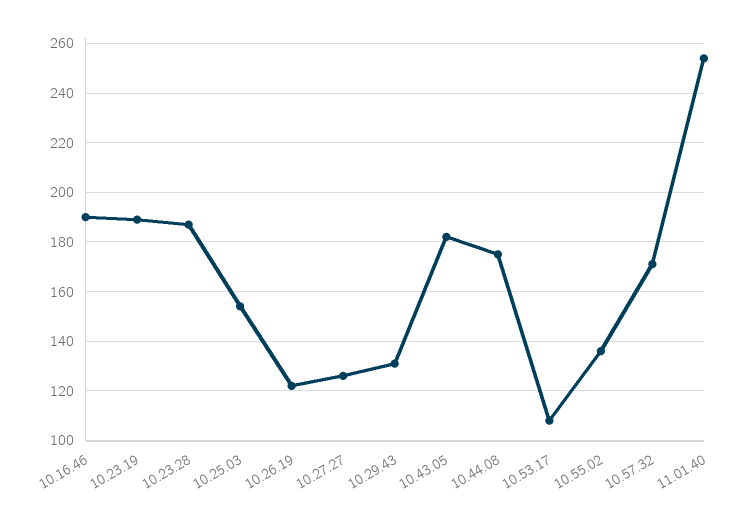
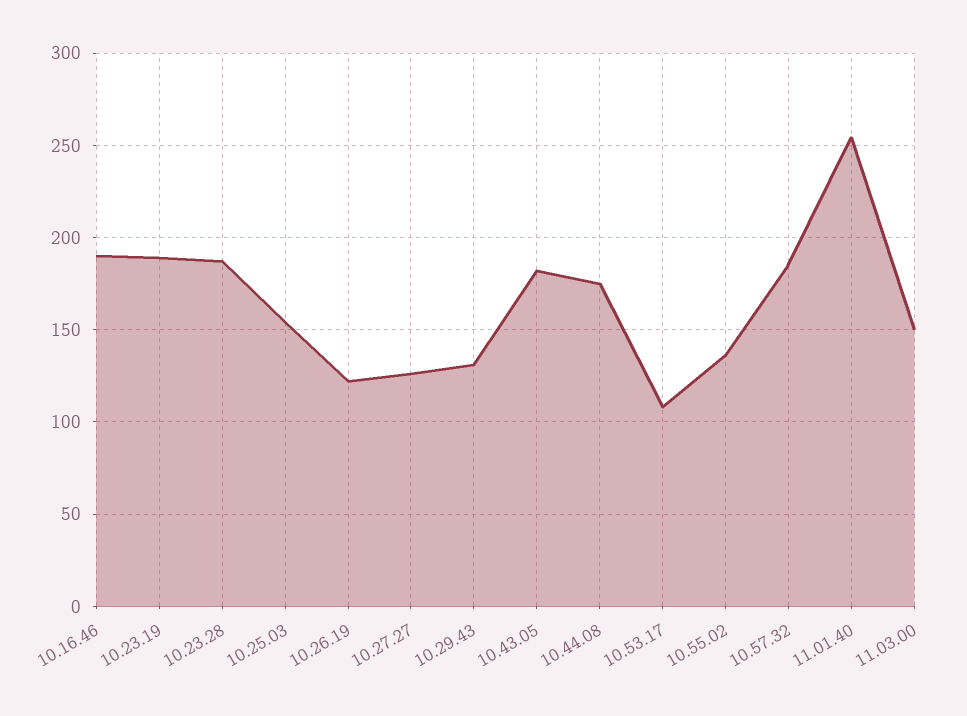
10.57.32: 170 -> 185
11.03.00: none -> 150

